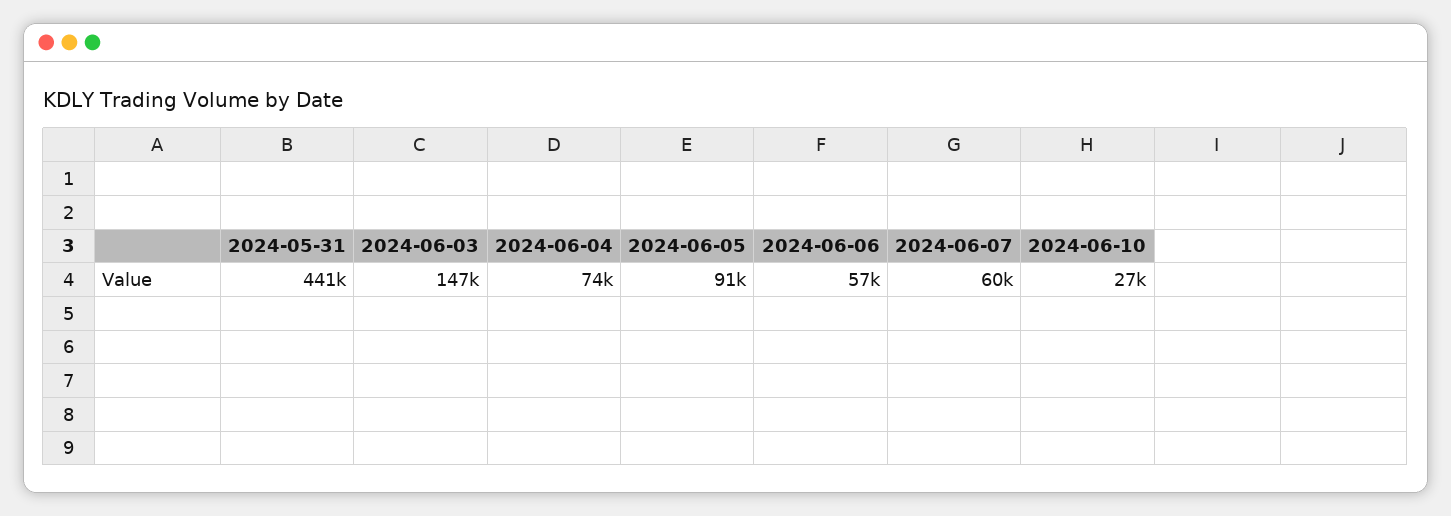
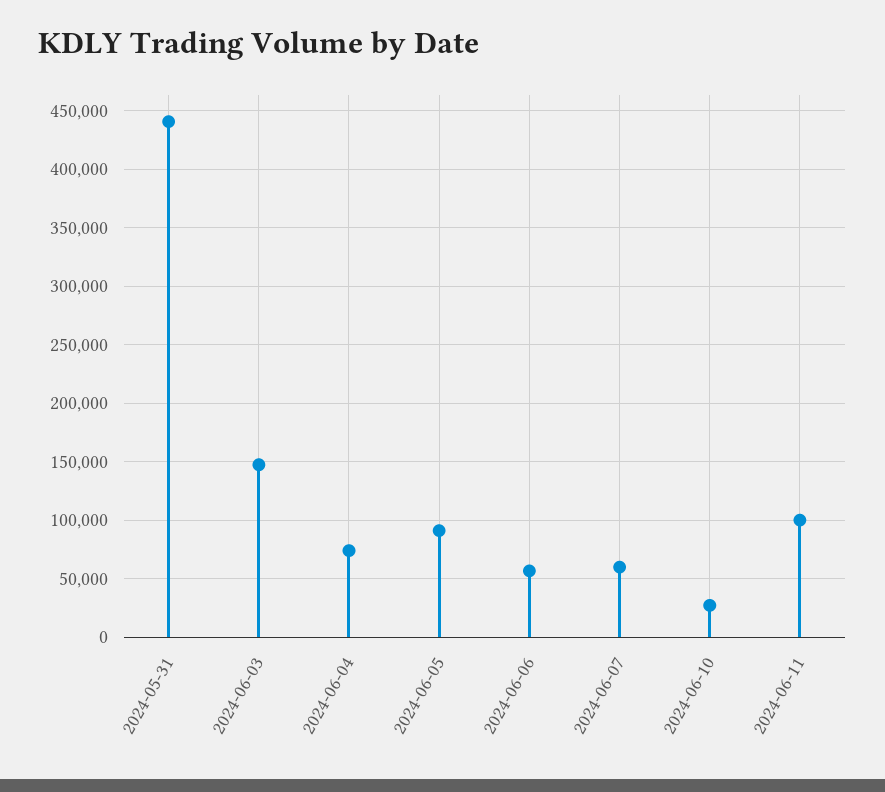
2024-06-11: none -> 100000

